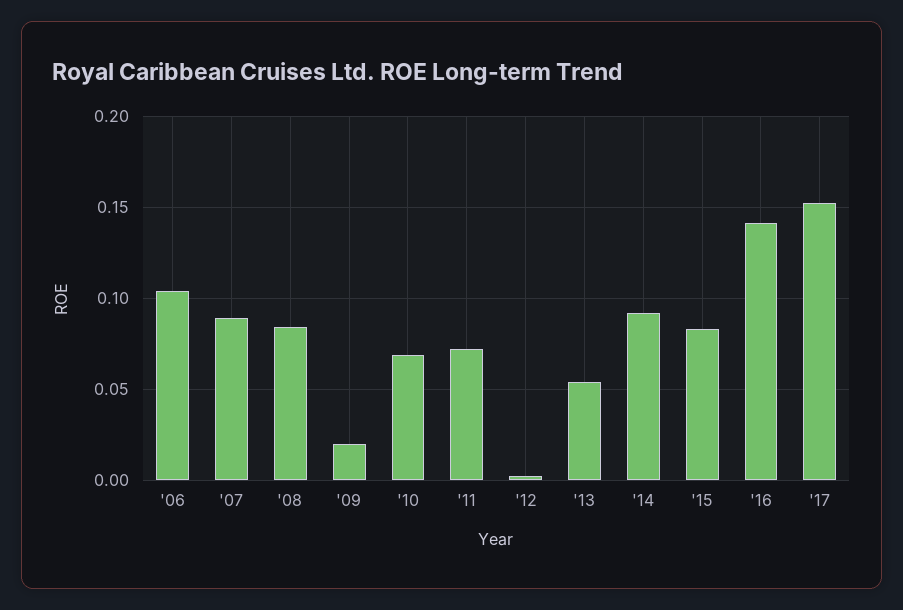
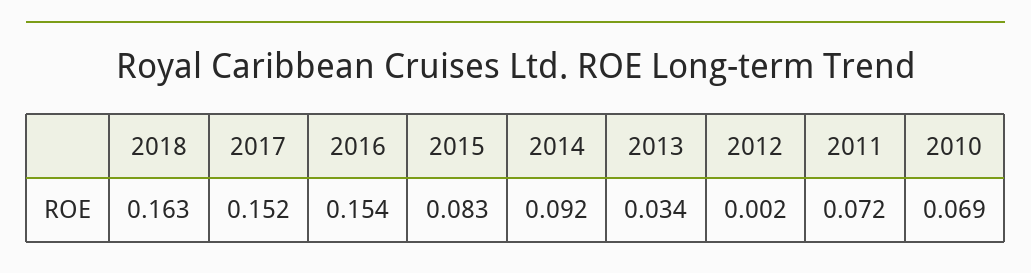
'06: 0.105 -> none
'07: 0.09 -> none
'08: 0.085 -> none
'09: 0.02 -> none
'13: 0.055 -> 0.034
'16: 0.14 -> 0.154
2018: none -> 0.163

